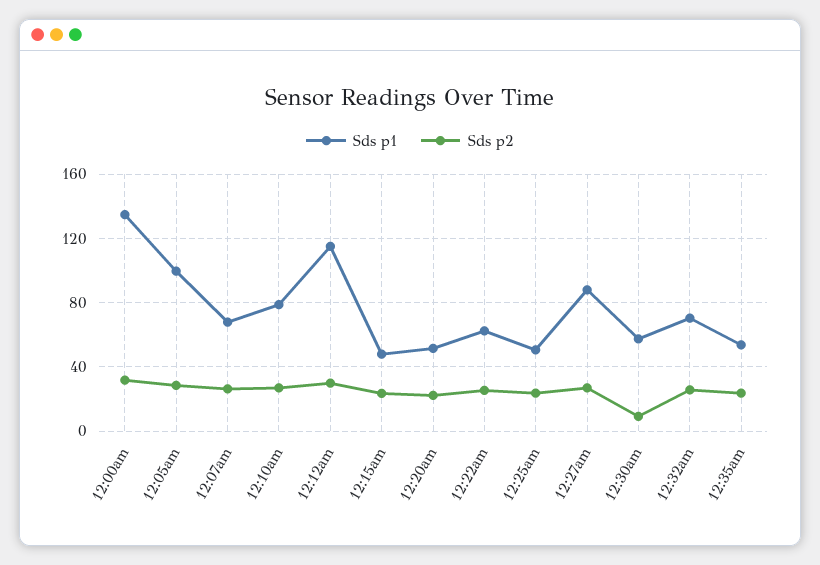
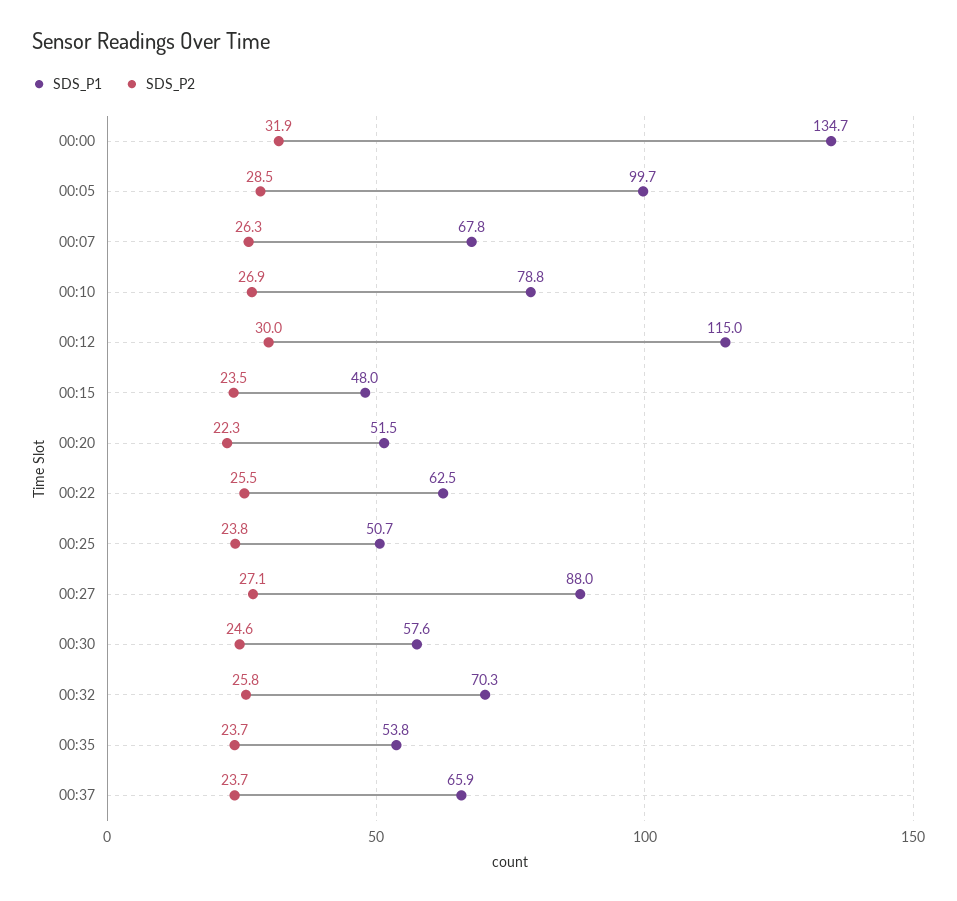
Sds p2, 12:30am: 10 -> 24.6
Sds p1, 00:37: none -> 65.9
Sds p2, 00:37: none -> 23.7

